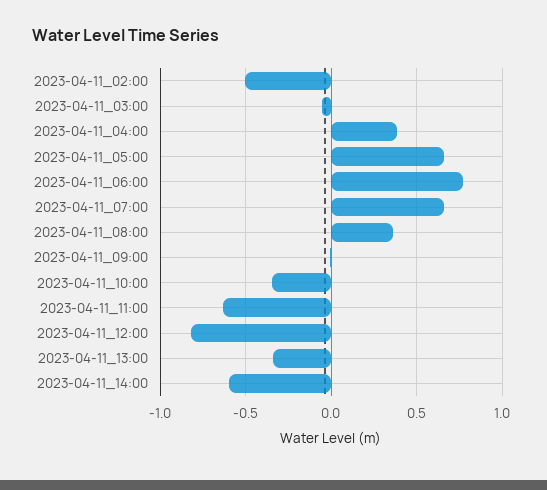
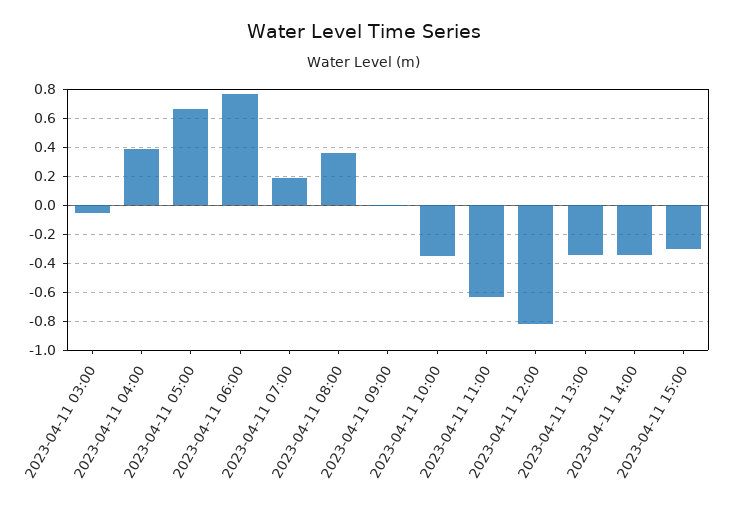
2023-04-11_02:00: -0.5 -> none
2023-04-11_07:00: 0.65 -> 0.2
2023-04-11_14:00: -0.6 -> -0.35
2023-04-11 15:00: none -> -0.3

